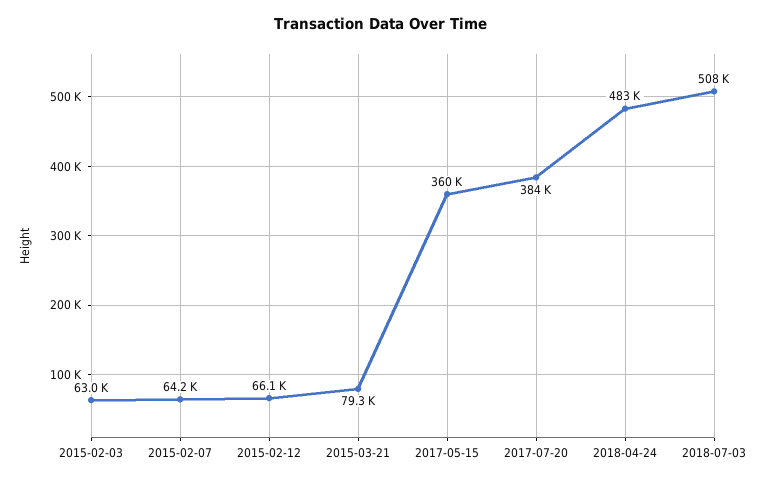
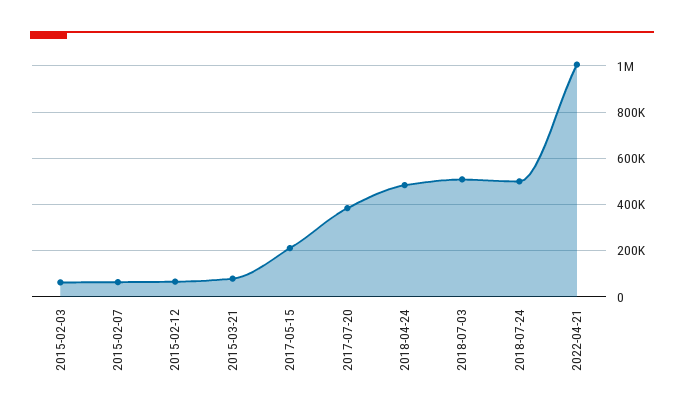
2017-05-15: 360000 -> 200000
2018-07-24: none -> 500000
2022-04-21: none -> 1000000

